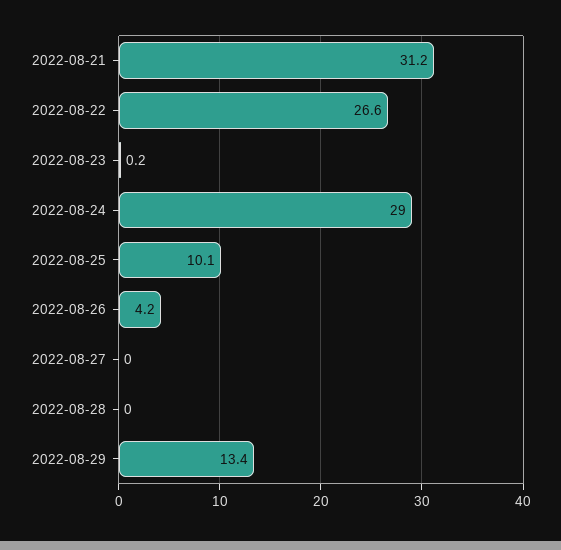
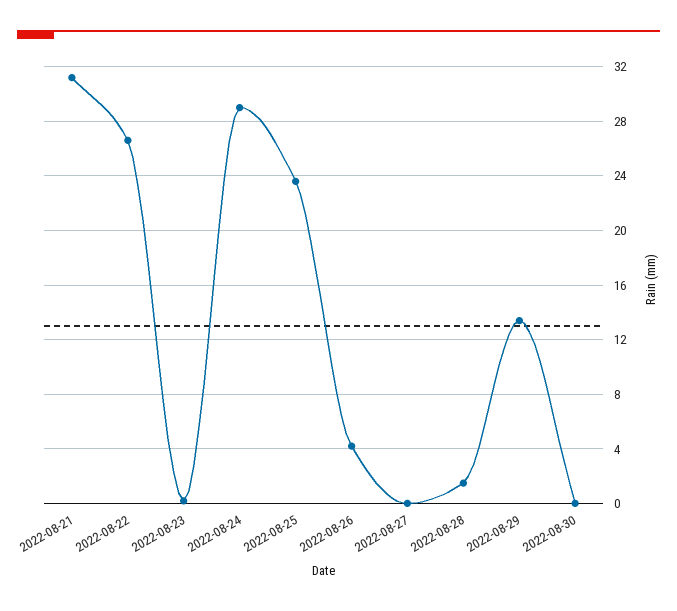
2022-08-25: 10.1 -> 23.5
2022-08-28: 0 -> 1.5
2022-08-30: none -> 0

